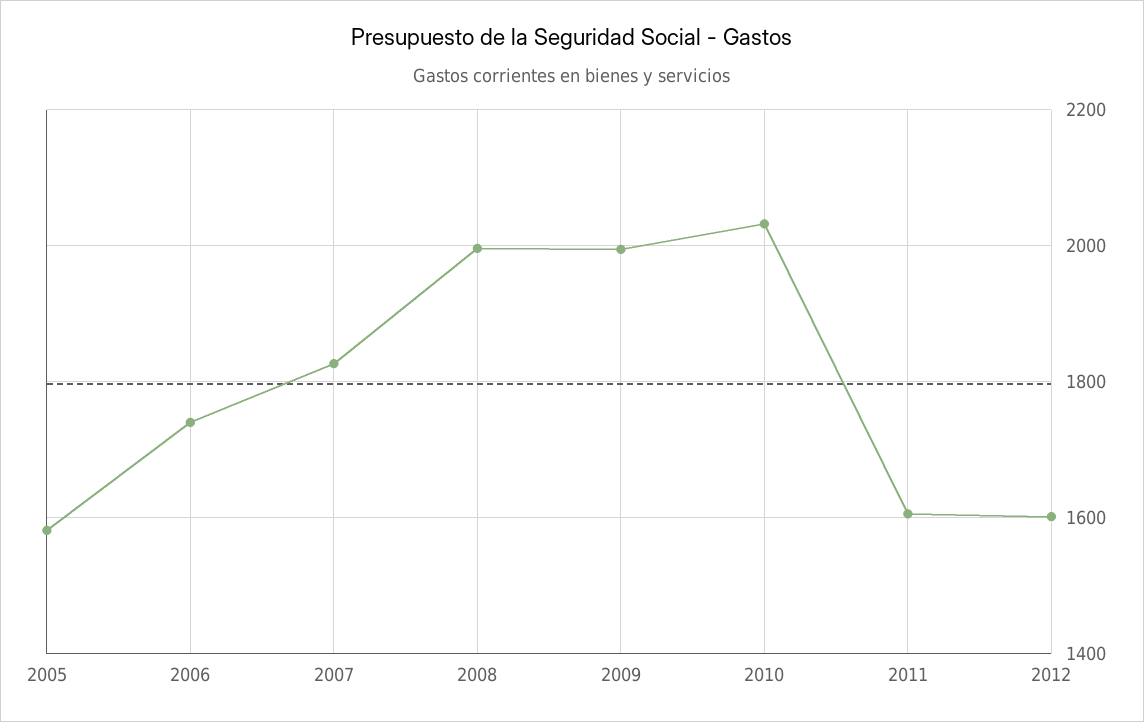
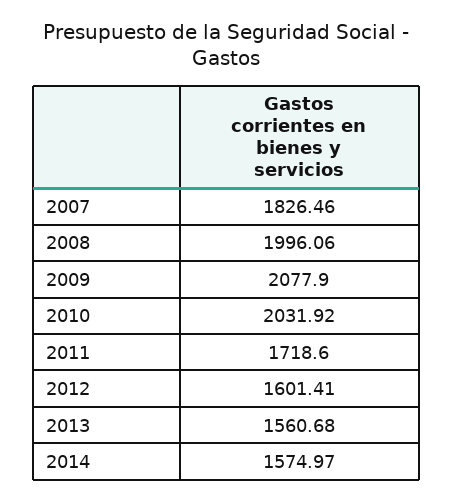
2005: 1580 -> none
2006: 1740 -> none
2009: 2000 -> 2077.9
2011: 1600 -> 1718.6
2013: none -> 1560.68
2014: none -> 1574.97

